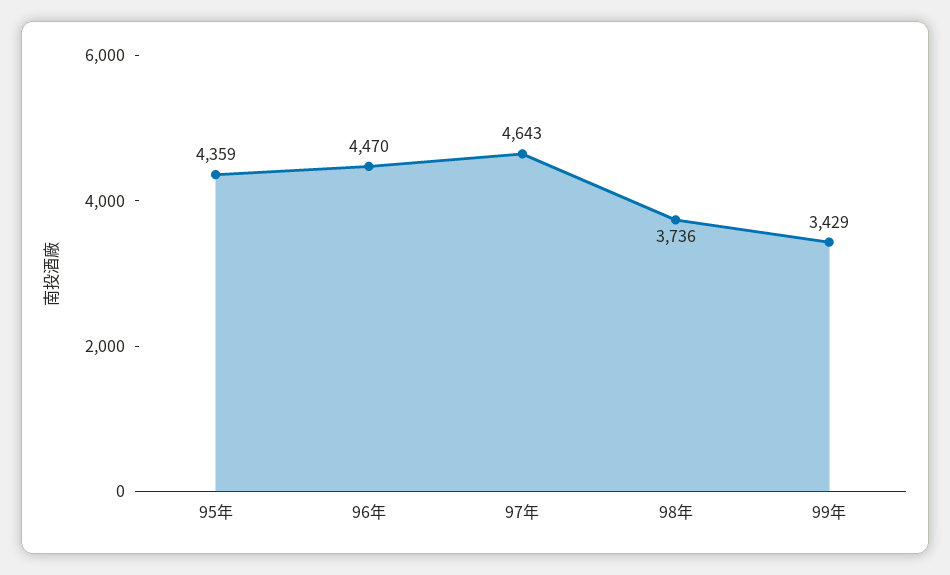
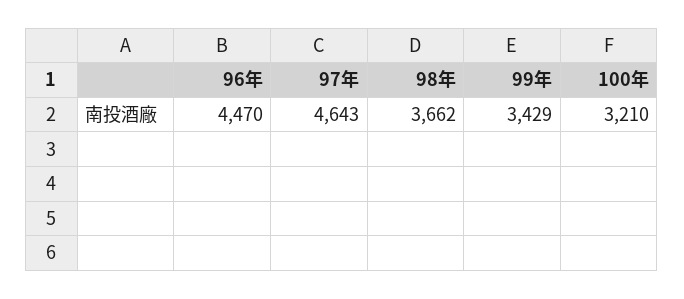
95年: 4359 -> none
98年: 3736 -> 3662
100年: none -> 3210

